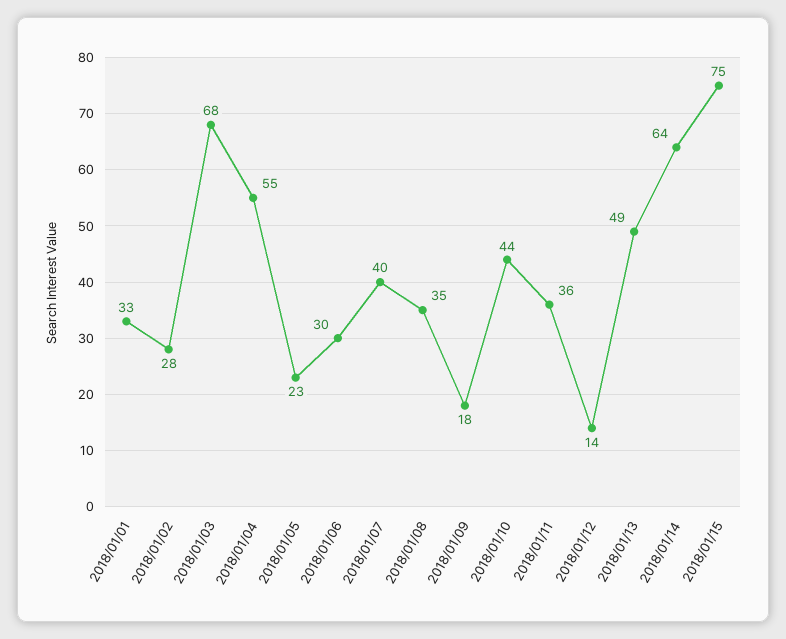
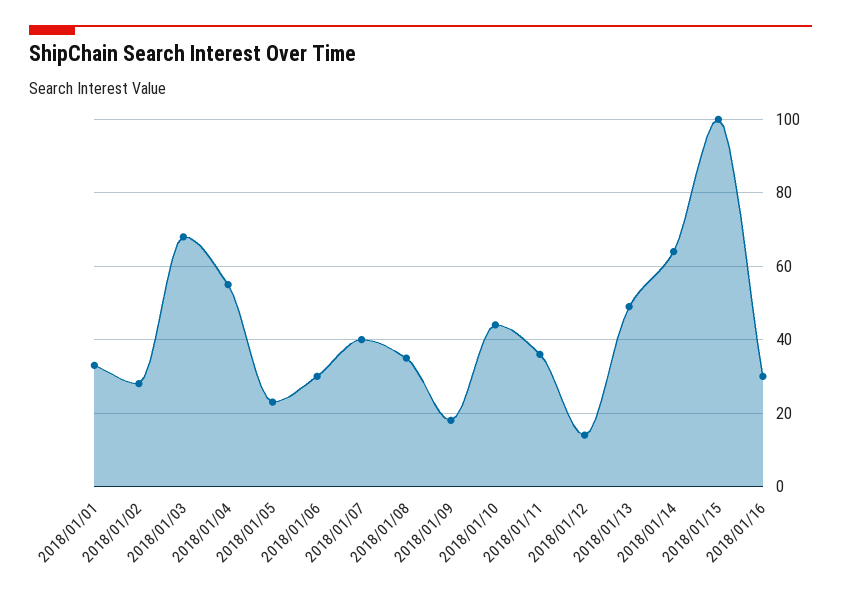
2018/01/15: 75 -> 100
2018/01/16: none -> 30

